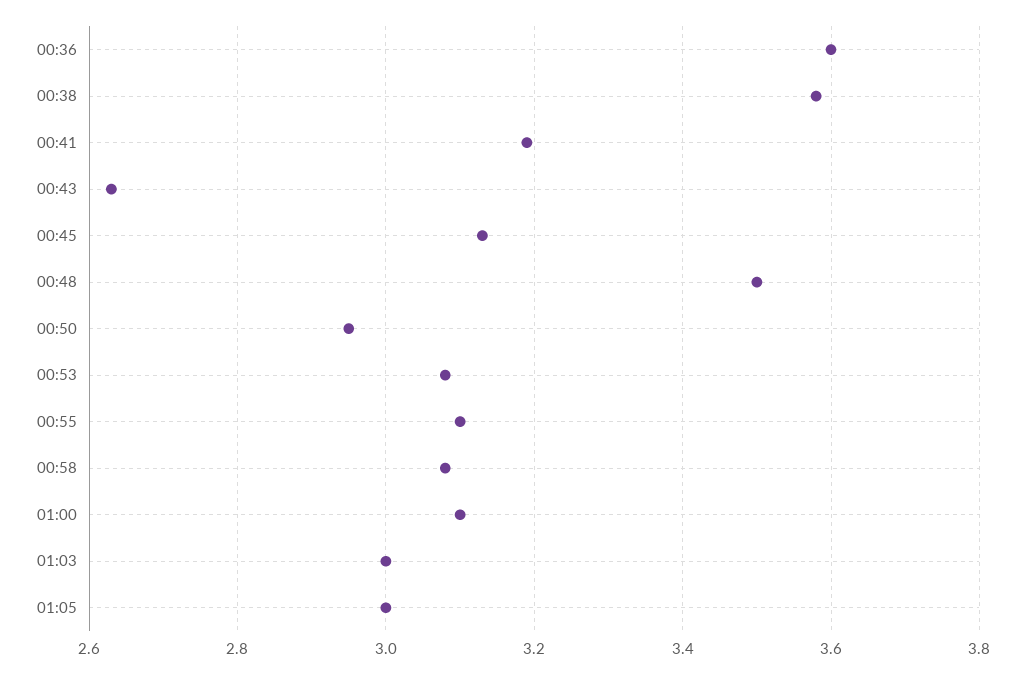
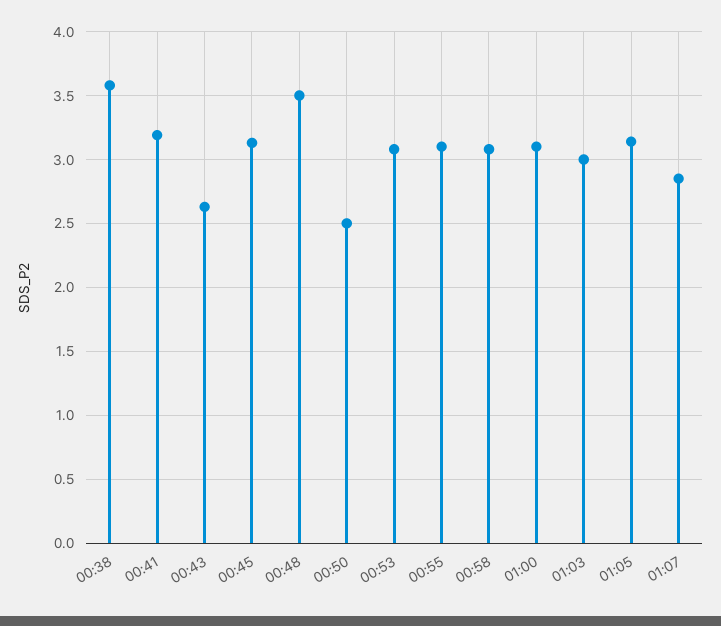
00:36: 3.6 -> none
00:50: 2.95 -> 2.5
01:05: 3 -> 3.15
01:07: none -> 2.85

